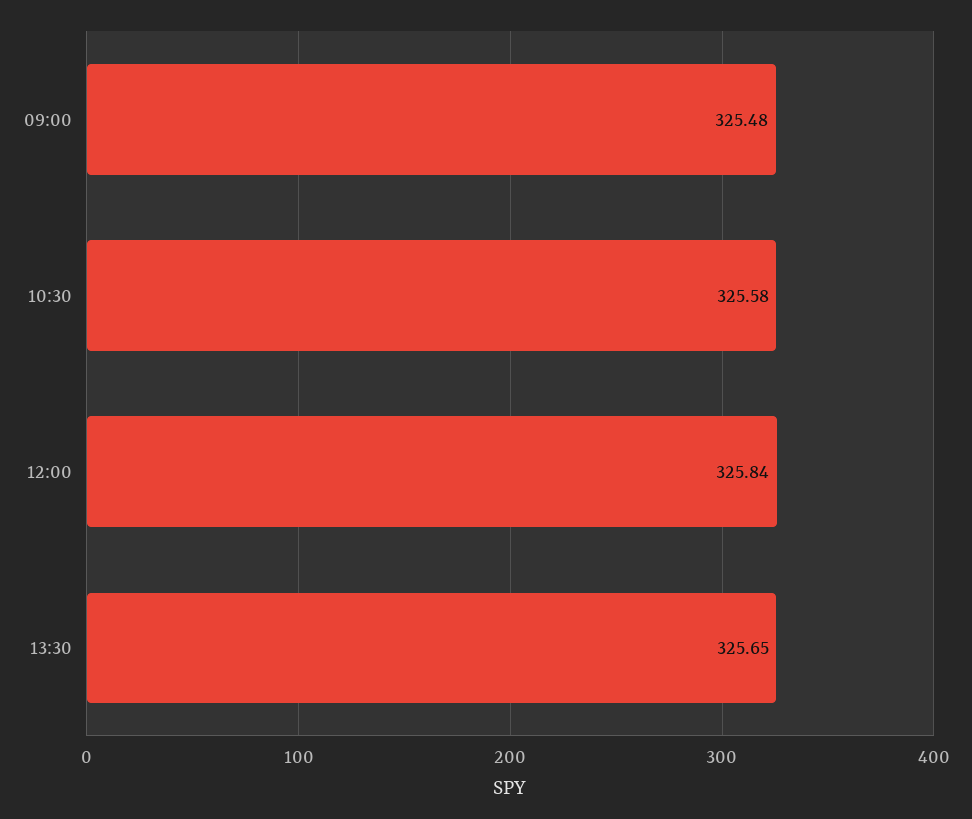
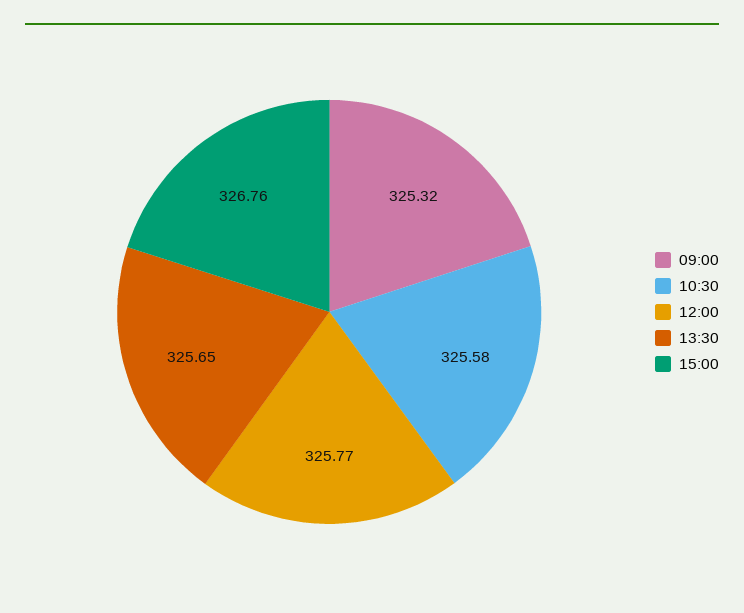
09:00: 325.48 -> 325.32
12:00: 325.84 -> 325.77
15:00: none -> 326.76

